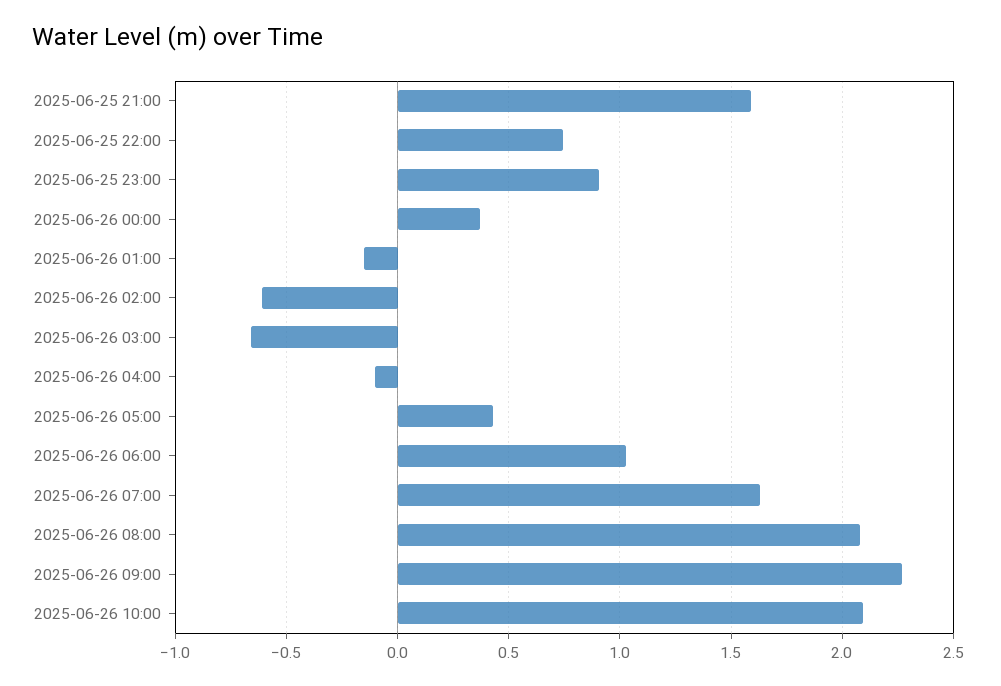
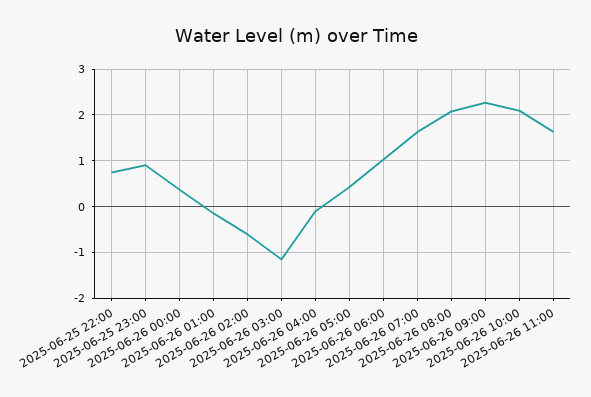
2025-06-25 21:00: 1.6 -> none
2025-06-26 03:00: -0.65 -> -1.2
2025-06-26 11:00: none -> 1.6

